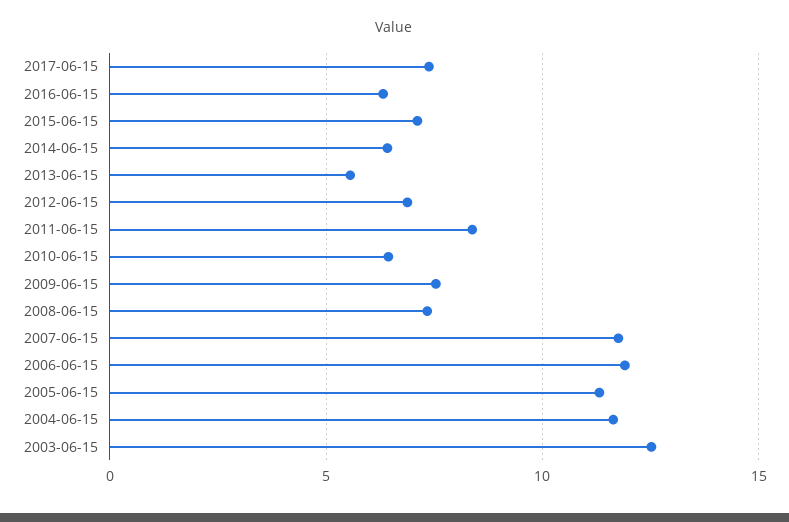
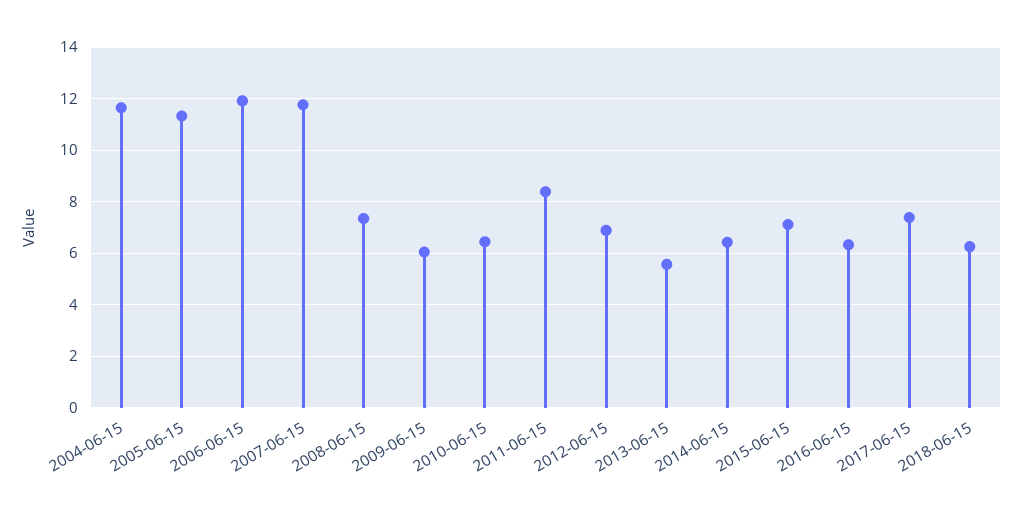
2009-06-15: 7.5 -> 6
2003-06-15: 12.5 -> none
2018-06-15: none -> 6.25

